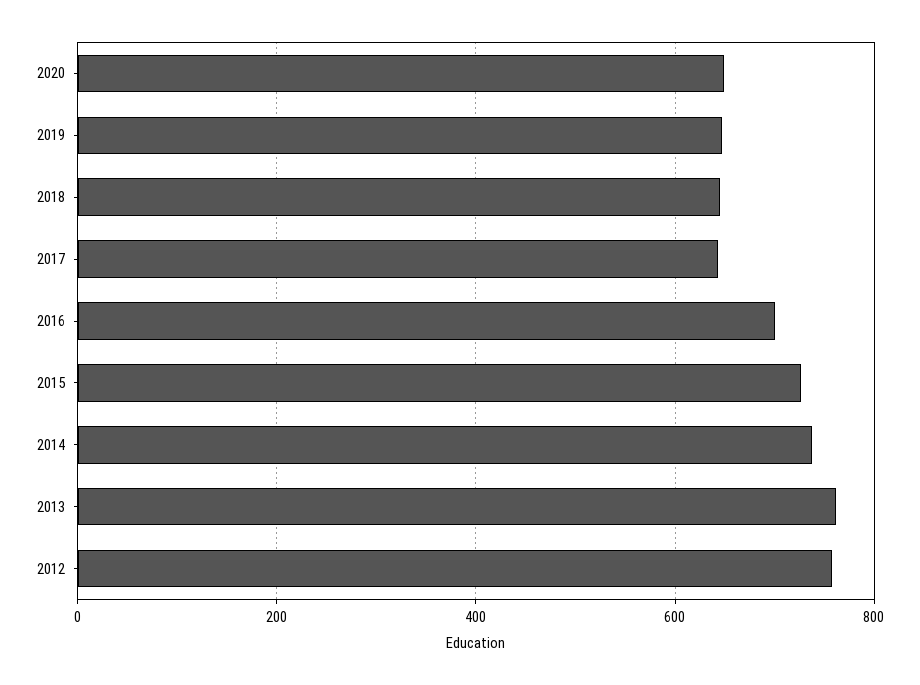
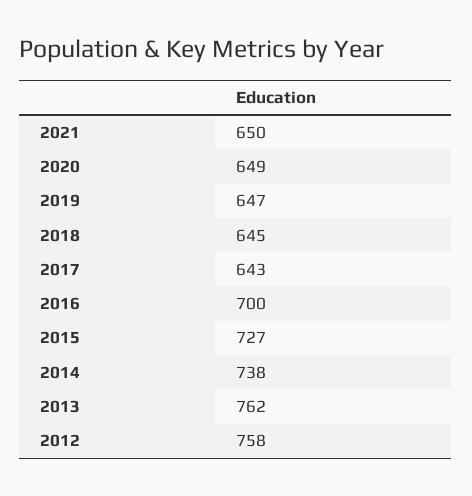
2021: none -> 650

